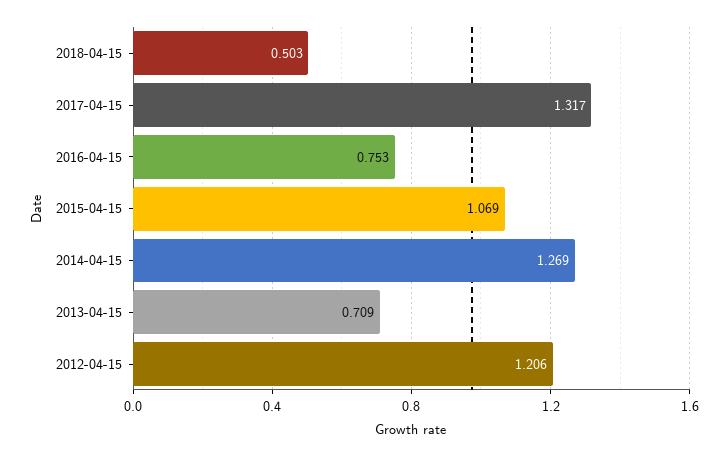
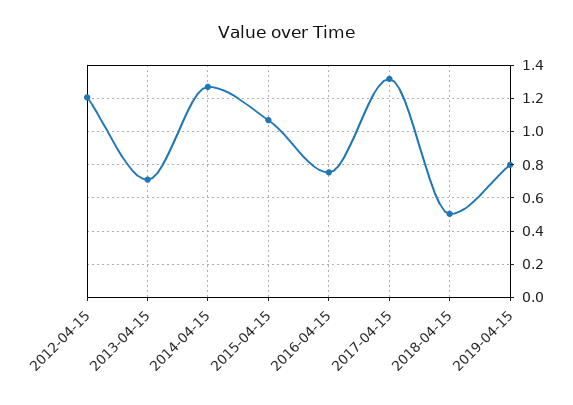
2019-04-15: none -> 0.8

